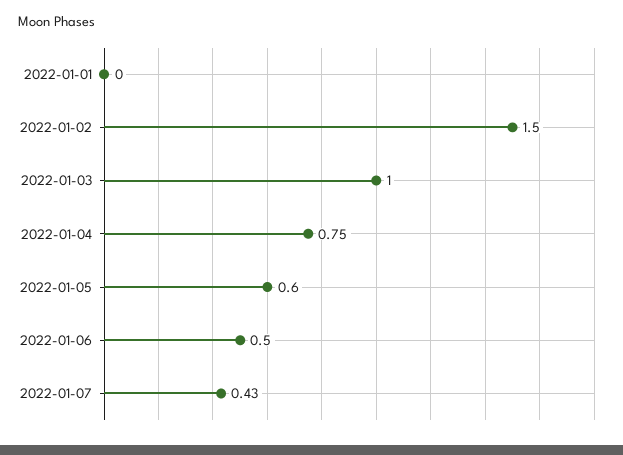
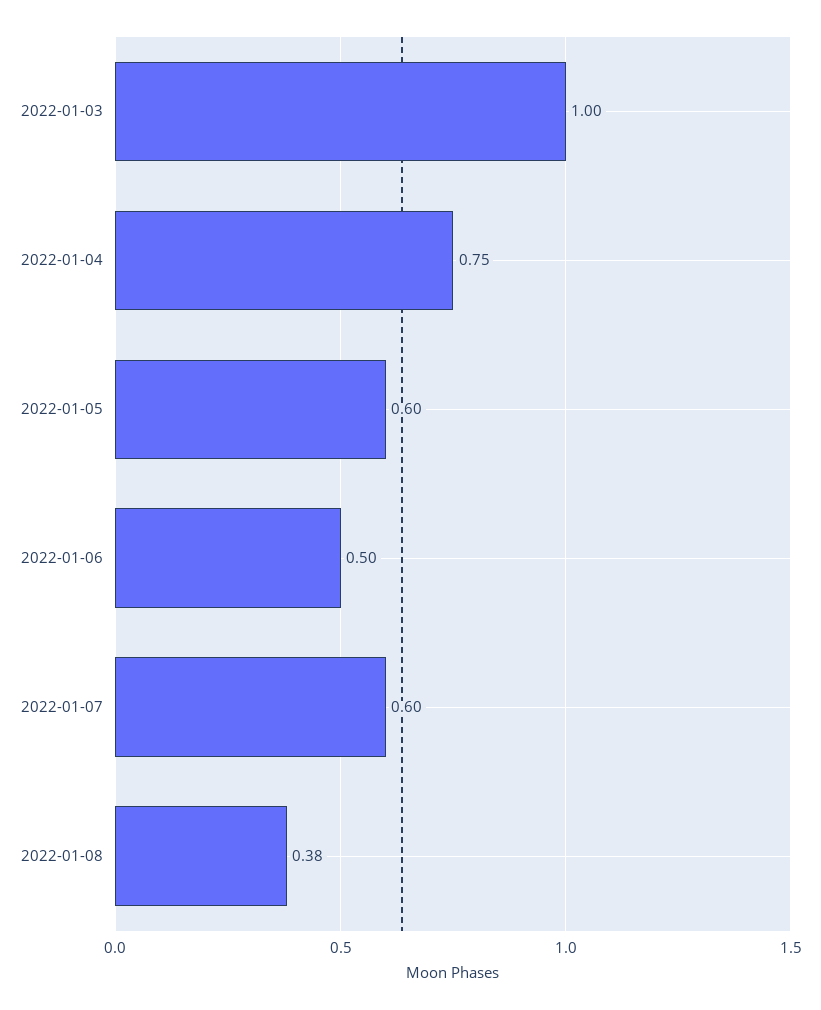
2022-01-01: 0 -> none
2022-01-02: 1.5 -> none
2022-01-07: 0.43 -> 0.6
2022-01-08: none -> 0.38

